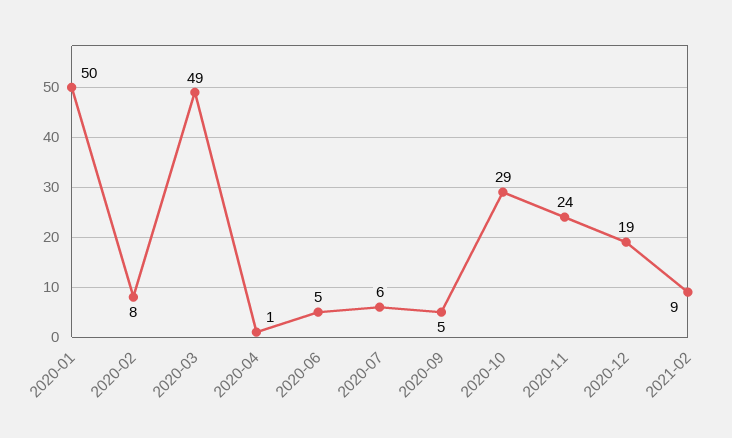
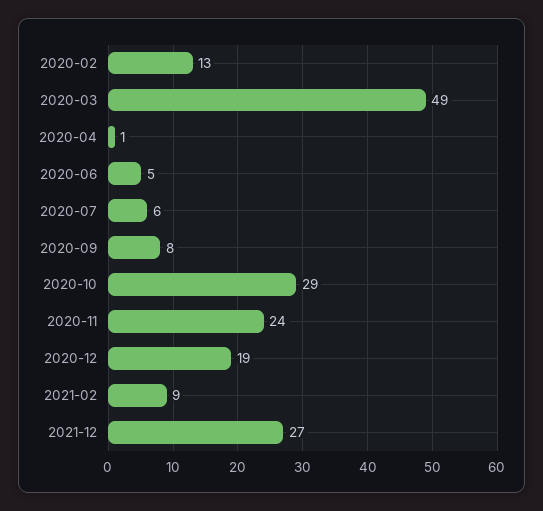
2020-01: 50 -> none
2020-02: 8 -> 13
2020-09: 5 -> 8
2021-12: none -> 27

